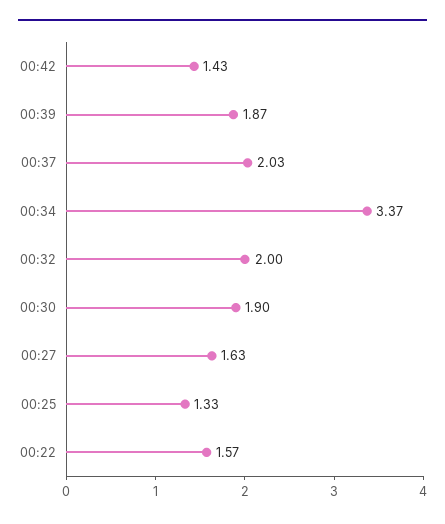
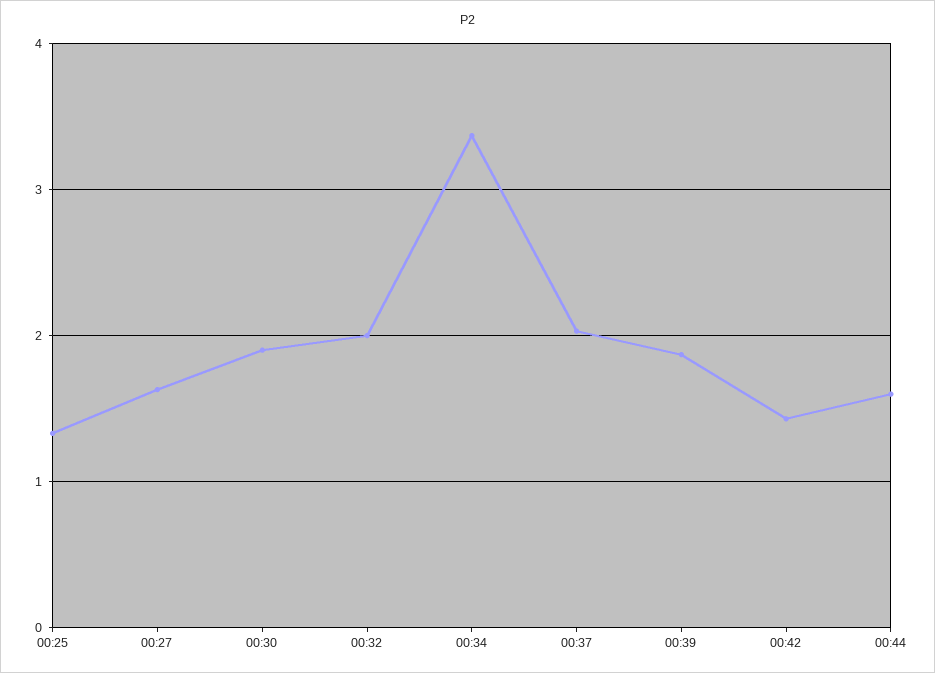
00:22: 1.57 -> none
00:44: none -> 1.6

